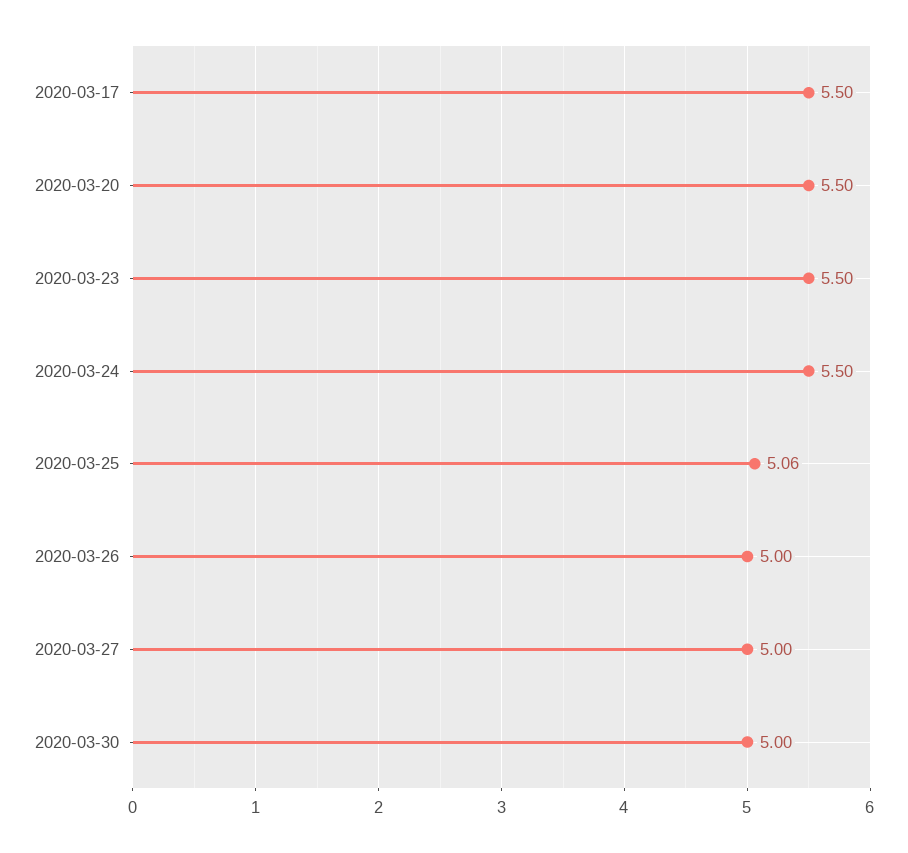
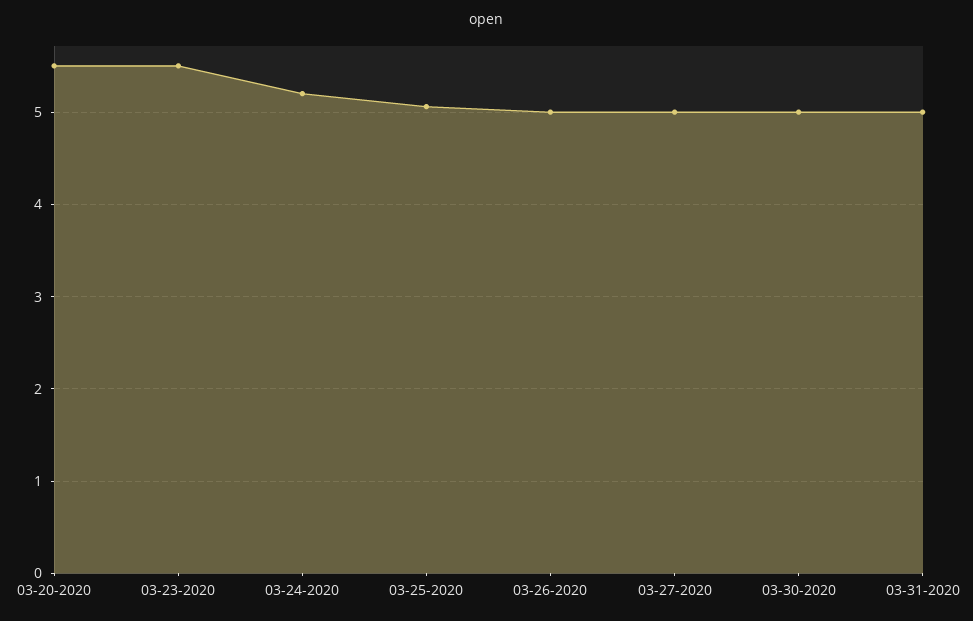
2020-03-17: 5.5 -> none
2020-03-24: 5.5 -> 5.2
03-31-2020: none -> 5

